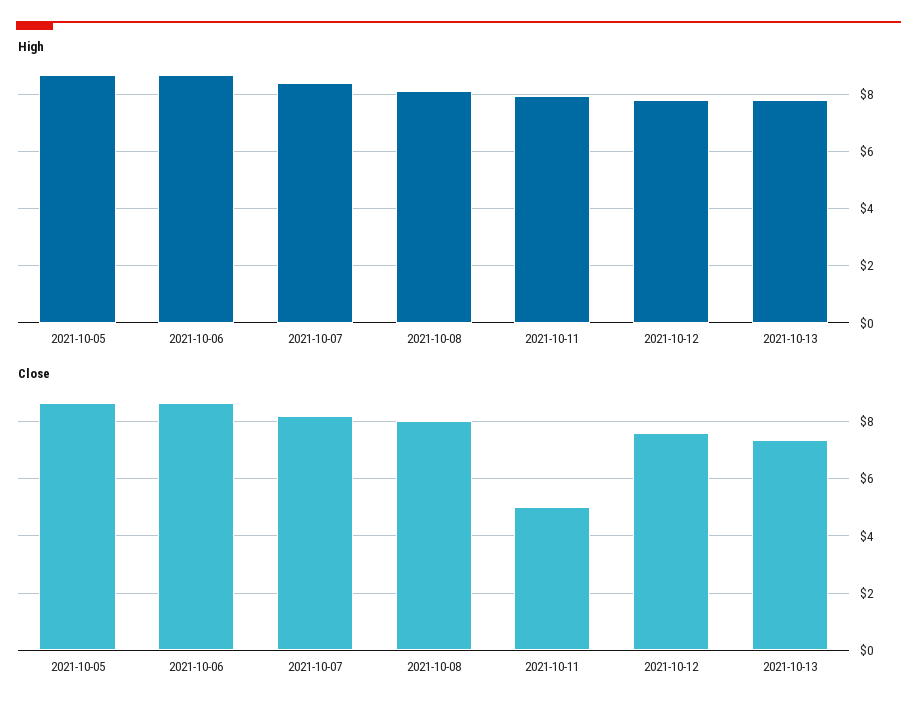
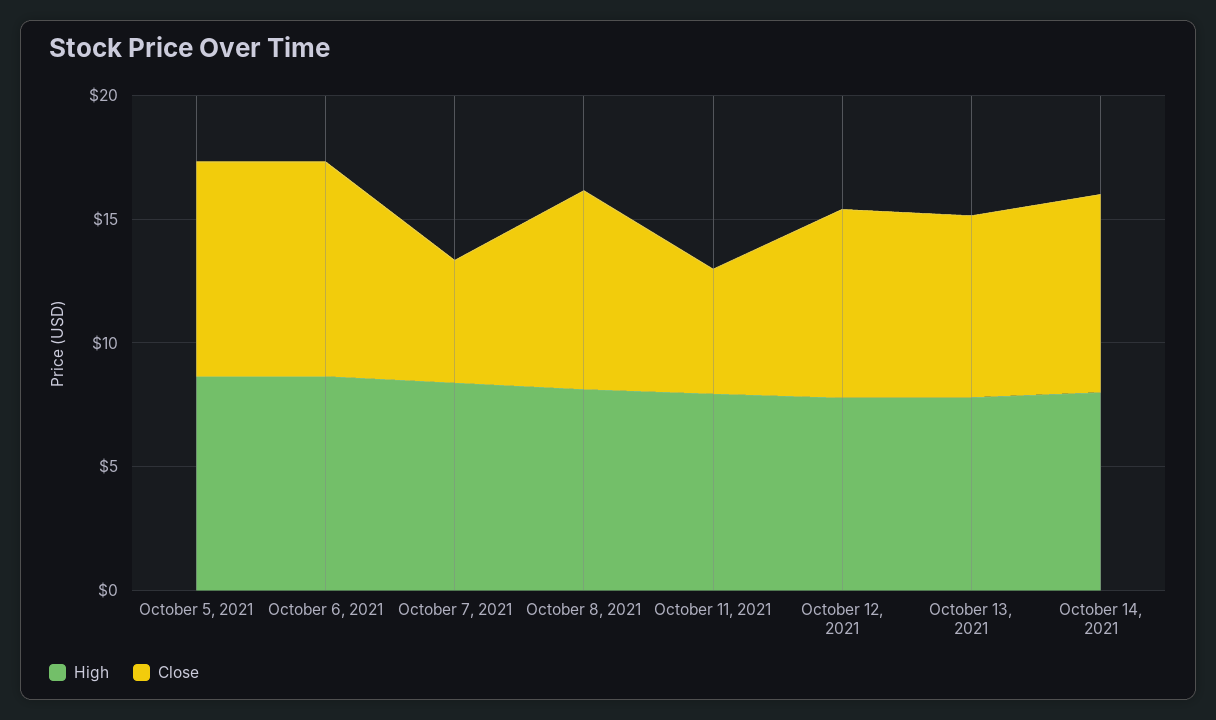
Close, 2021-10-07: 8.25 -> 5
High, October 14, 2021: none -> 8
Close, October 14, 2021: none -> 8

